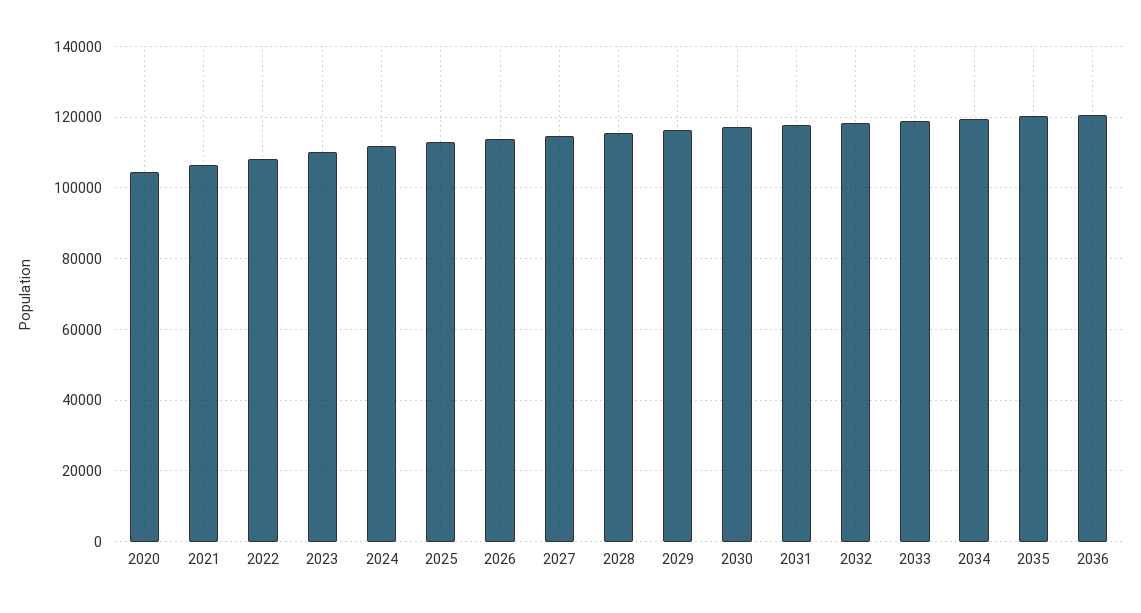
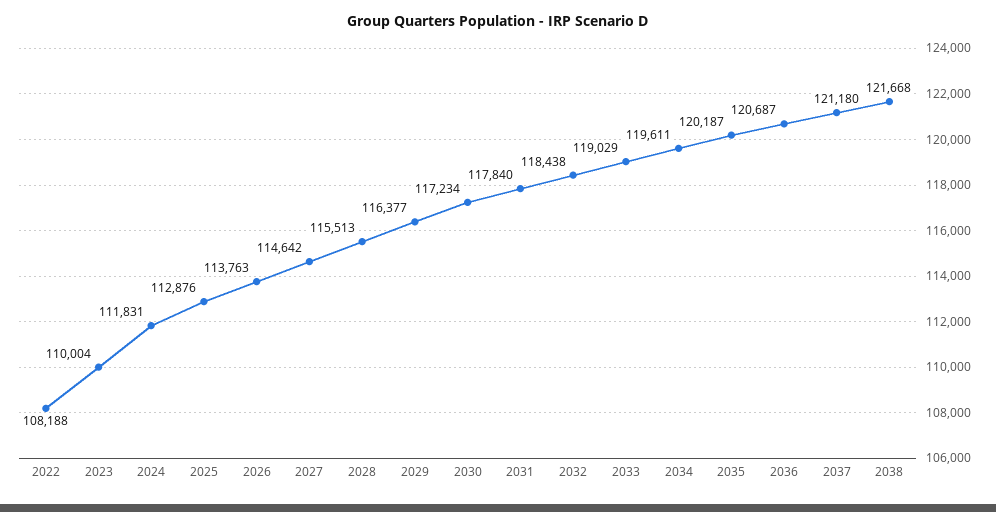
2020: 104000 -> none
2021: 106000 -> none
2037: none -> 121180
2038: none -> 121668

